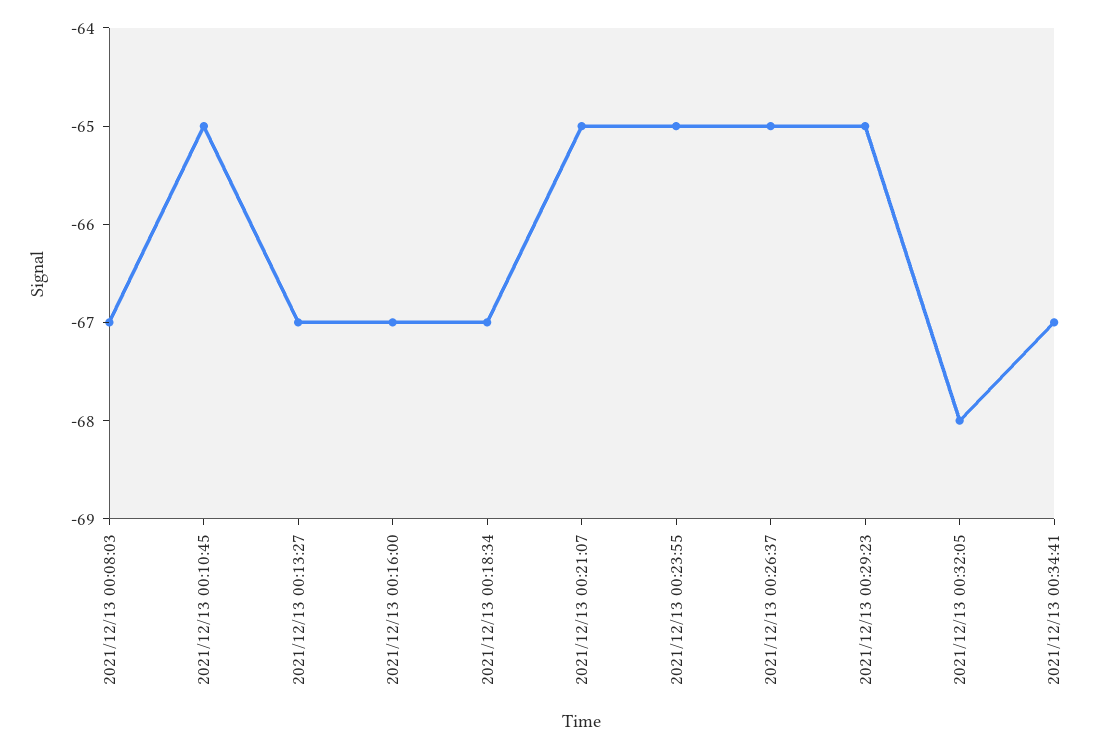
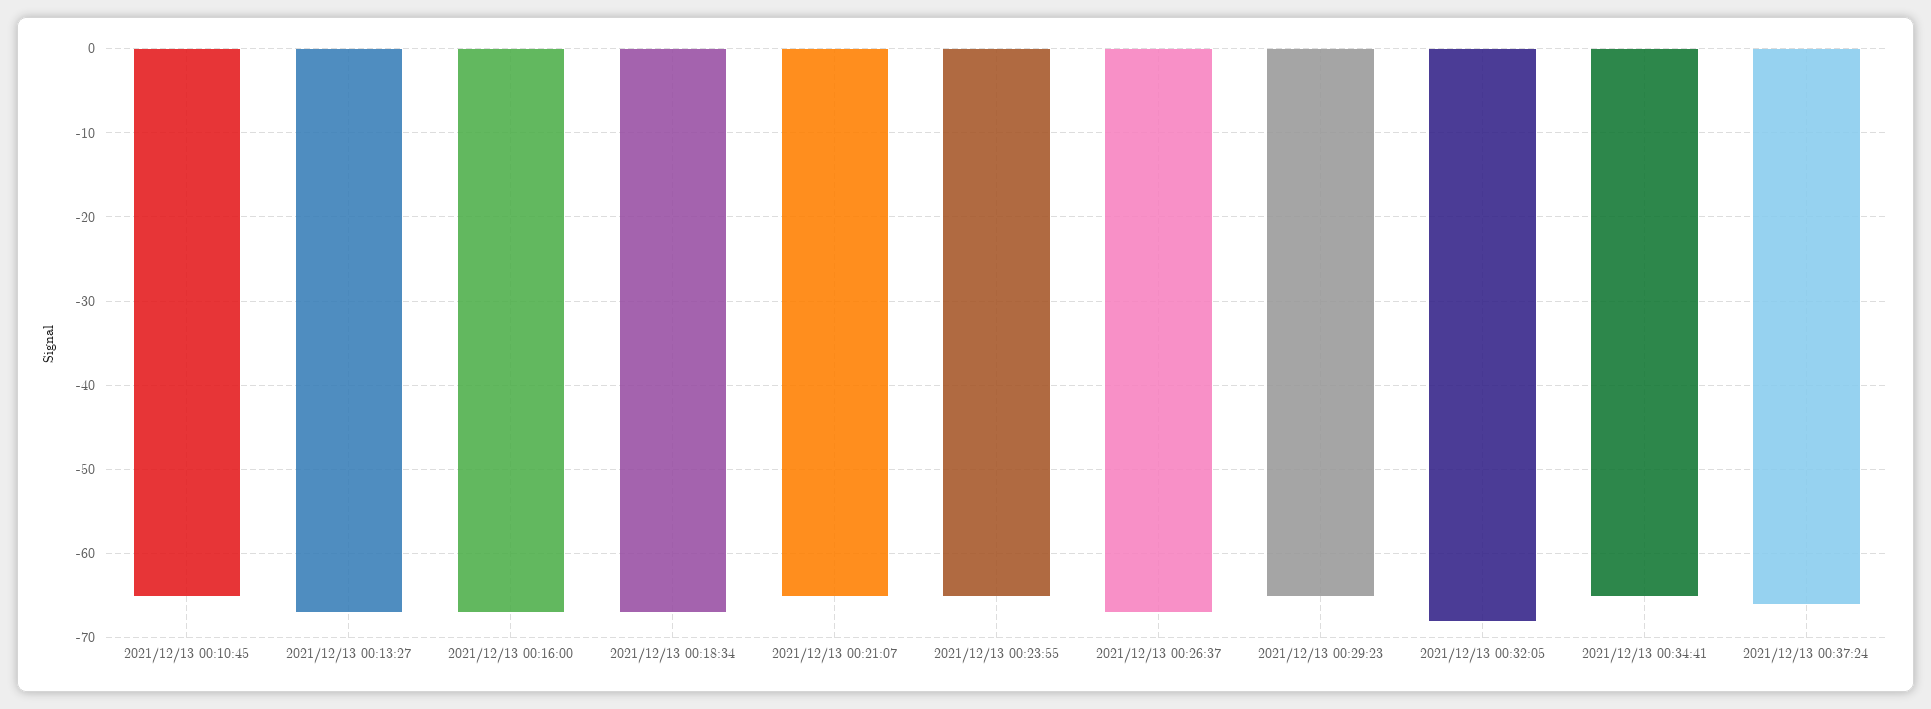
2021/12/13 00:08:03: -67 -> none
2021/12/13 00:26:37: -65 -> -67
2021/12/13 00:34:41: -67 -> -65
2021/12/13 00:37:24: none -> -66

